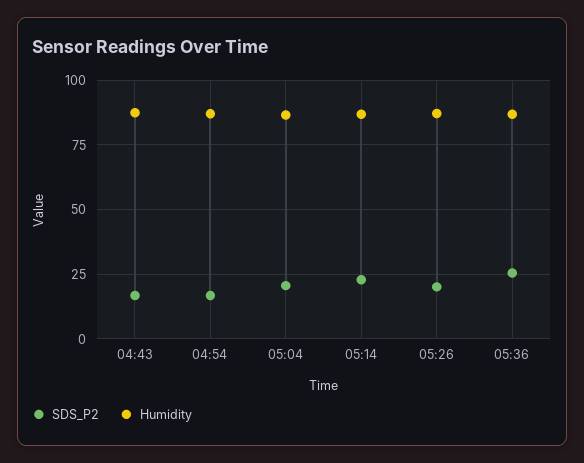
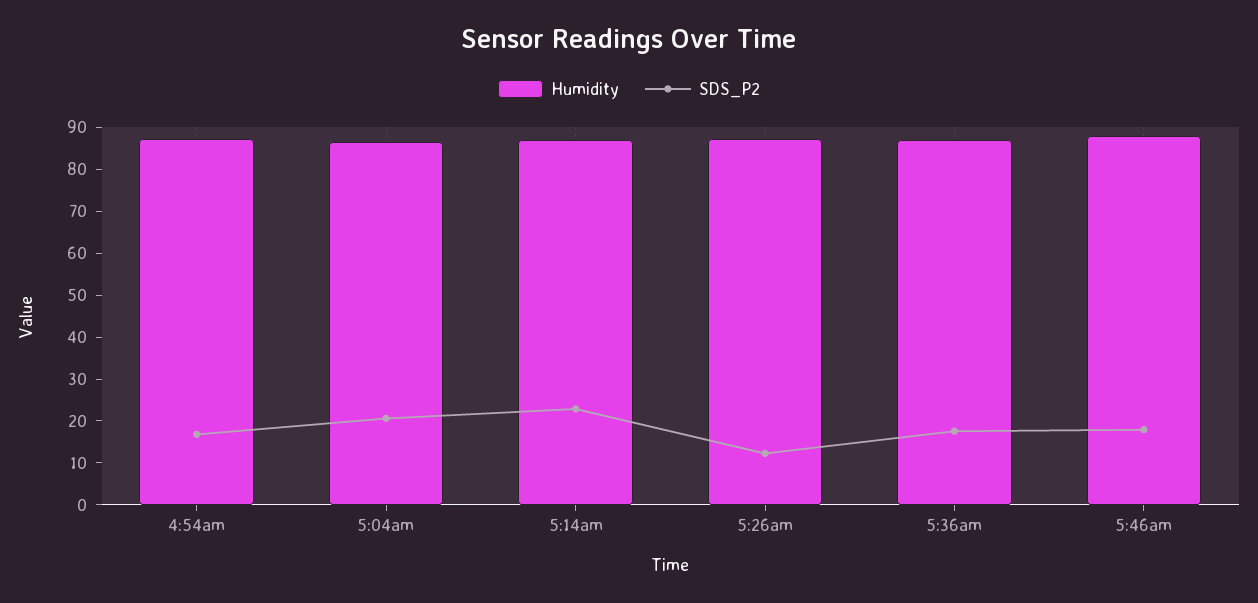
SDS_P2, 04:43: 17.5 -> none
Humidity, 04:43: 87.5 -> none
SDS_P2, 05:26: 20 -> 12
SDS_P2, 05:36: 25 -> 18
Humidity, 5:46am: none -> 88
SDS_P2, 5:46am: none -> 18

